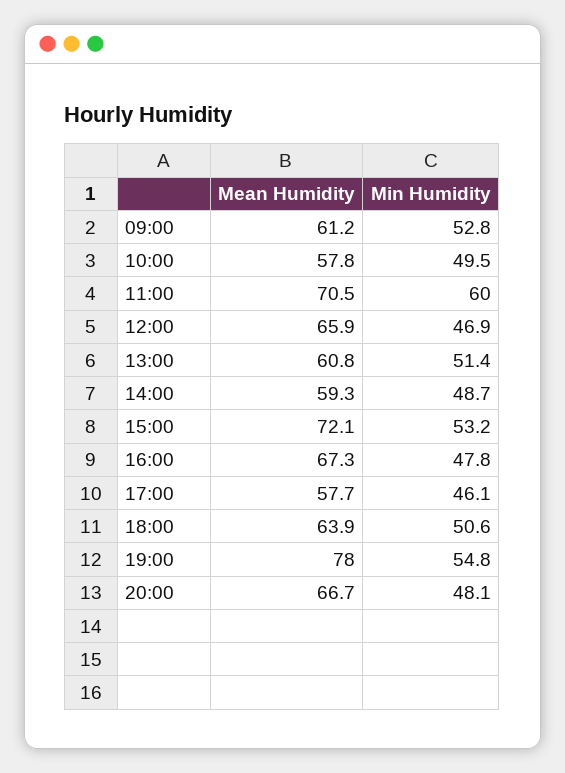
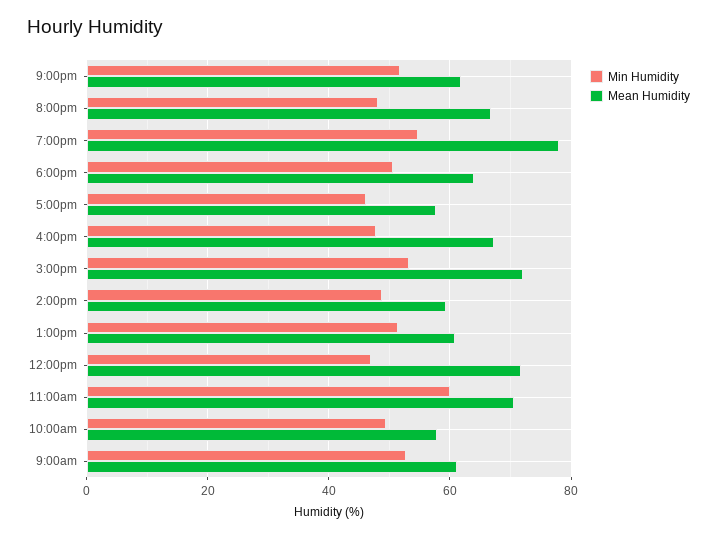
Mean Humidity, 12:00: 65.9 -> 72
Min Humidity, 9:00pm: none -> 52
Mean Humidity, 9:00pm: none -> 62

